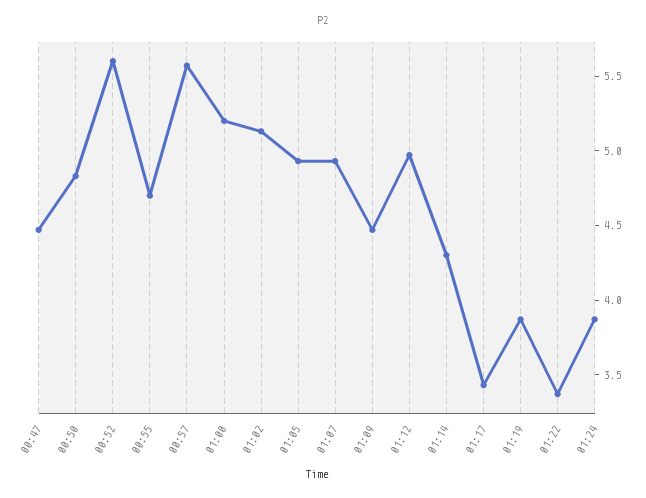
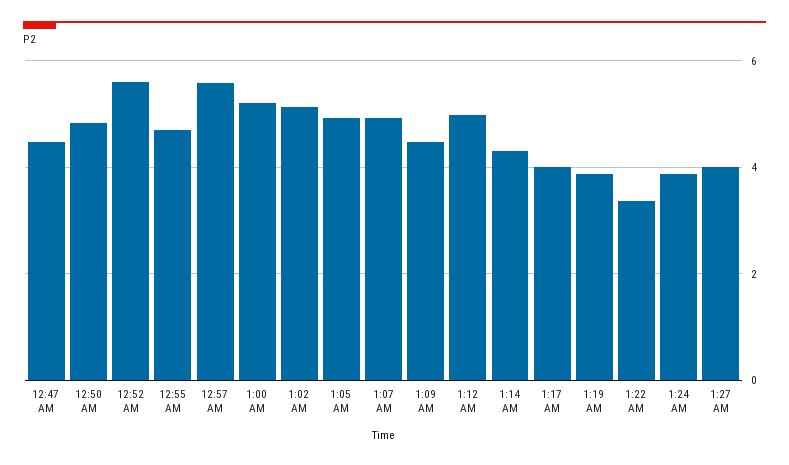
01:17: 3.4 -> 4
1:27 AM: none -> 4

